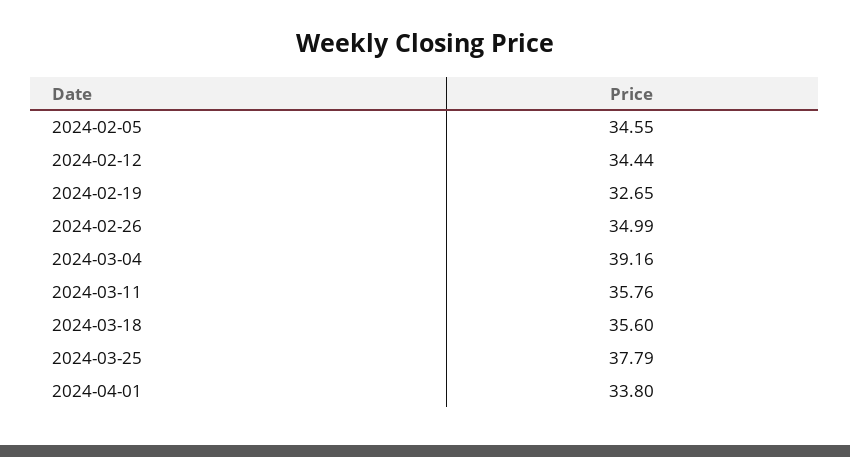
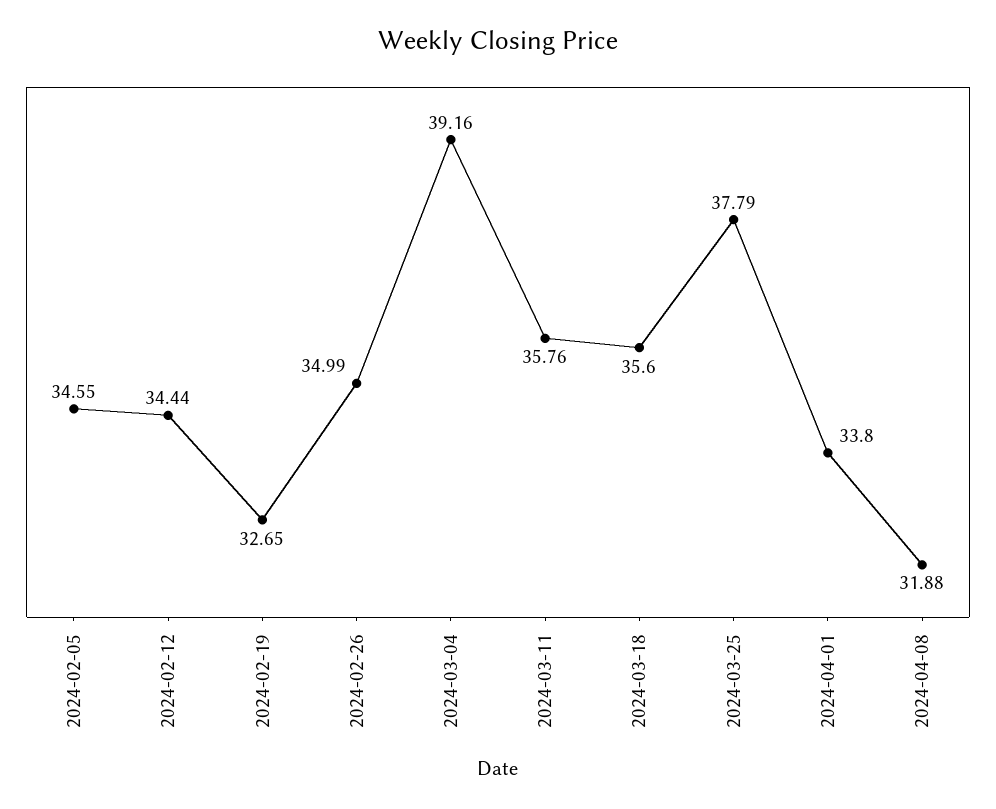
2024-04-08: none -> 31.88

